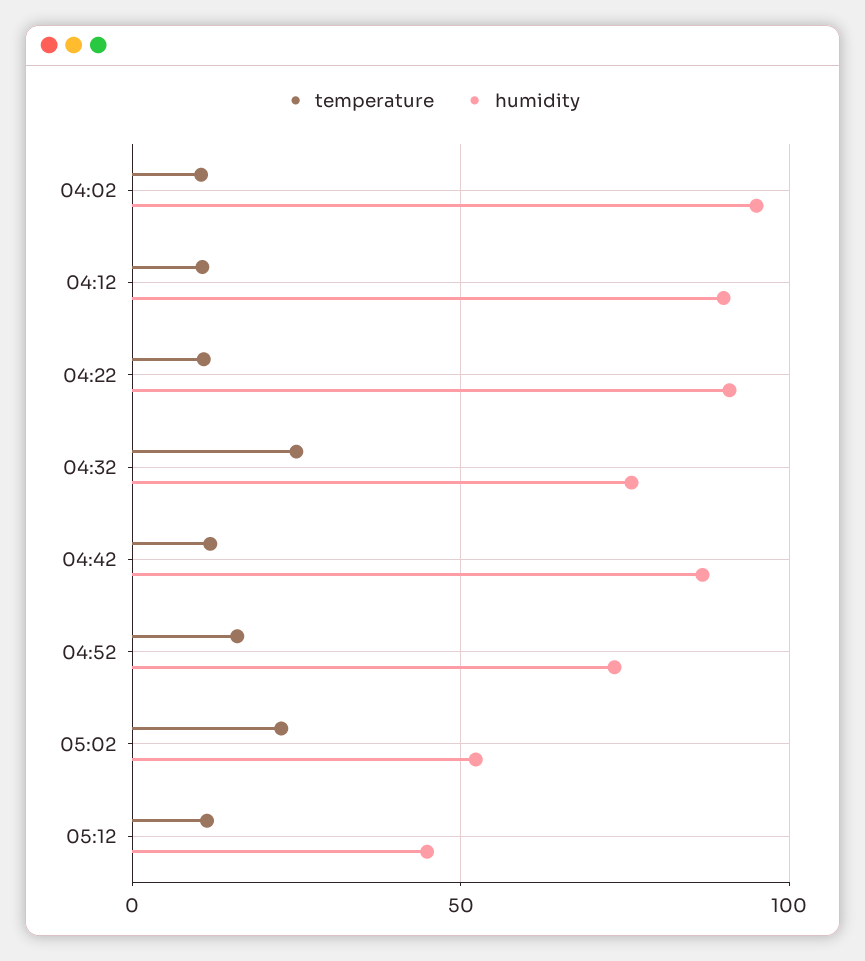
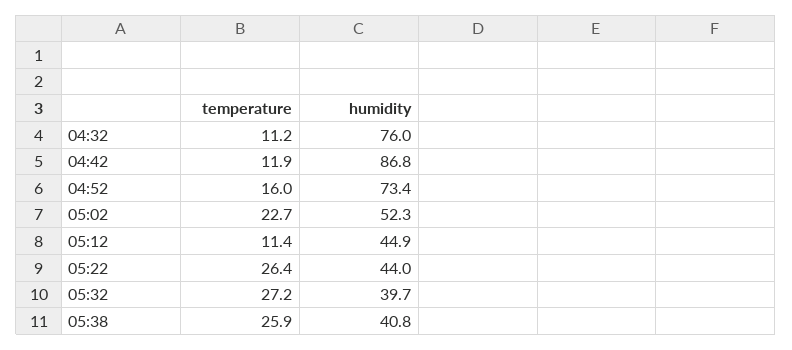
temperature, 04:02: 10 -> none
humidity, 04:02: 95 -> none
temperature, 04:12: 10 -> none
humidity, 04:12: 90 -> none
temperature, 04:22: 10 -> none
humidity, 04:22: 90 -> none
temperature, 04:32: 25 -> 11.2
temperature, 05:22: none -> 26.4
humidity, 05:22: none -> 44
temperature, 05:32: none -> 27.2
humidity, 05:32: none -> 39.7
temperature, 05:38: none -> 25.9
humidity, 05:38: none -> 40.8

